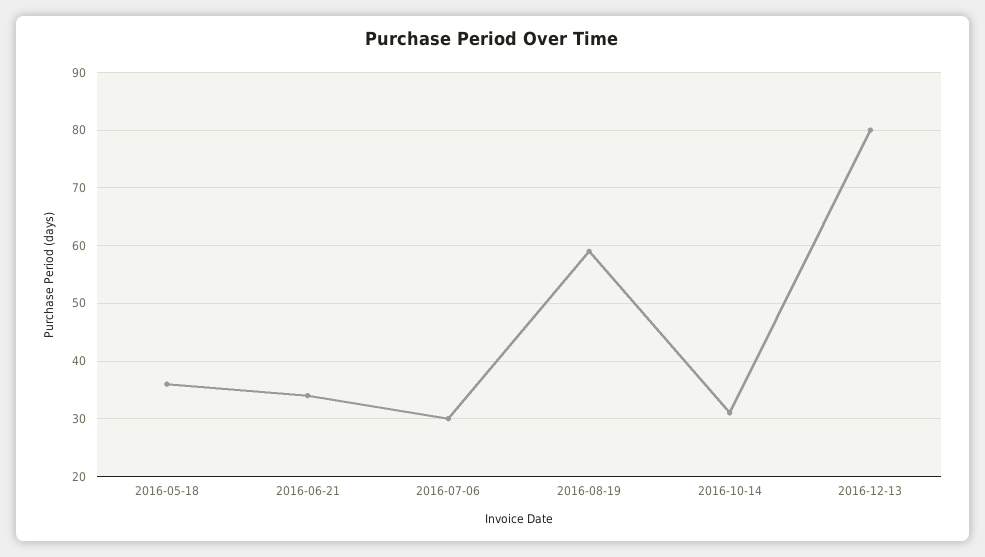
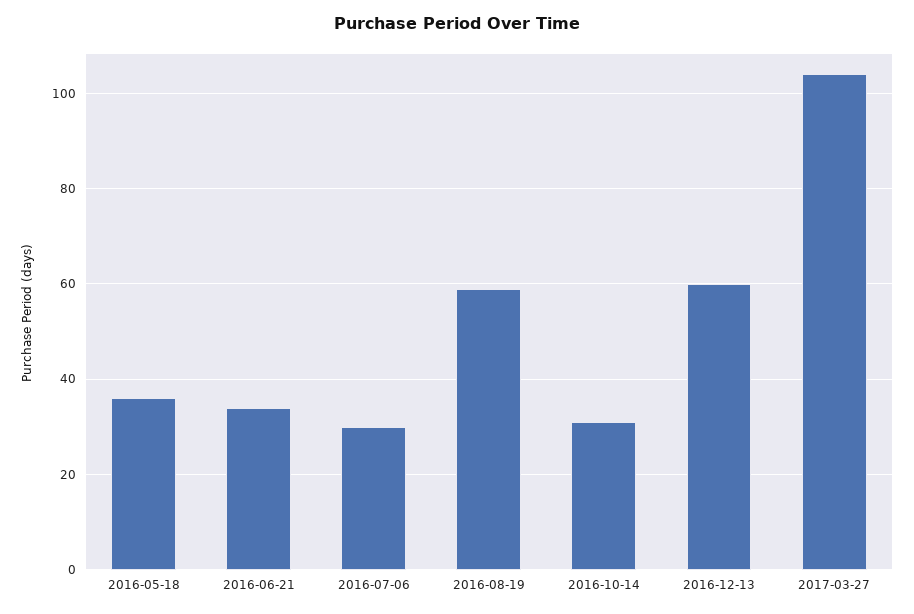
2016-12-13: 80 -> 60
2017-03-27: none -> 105

